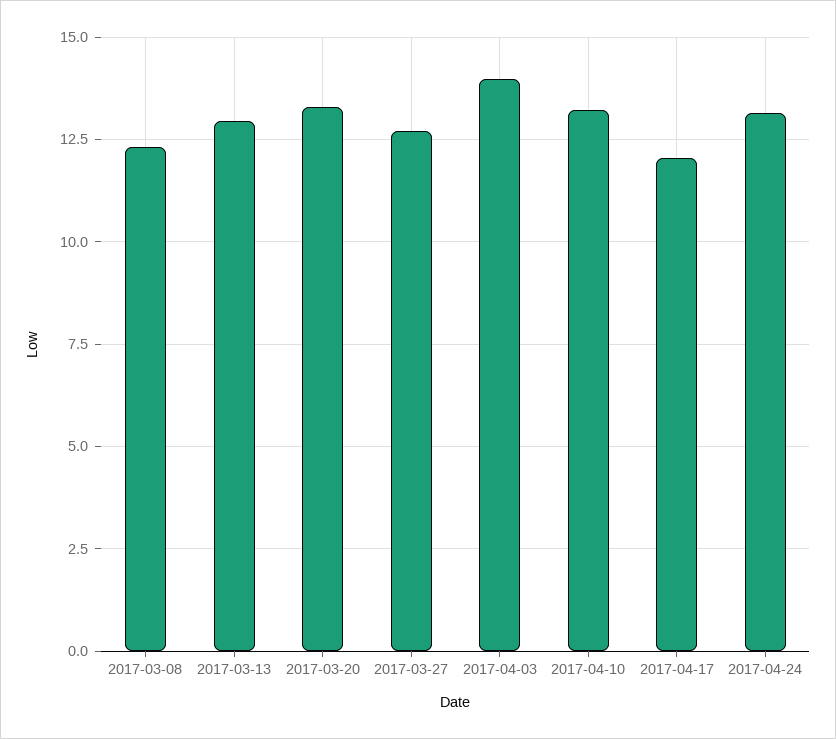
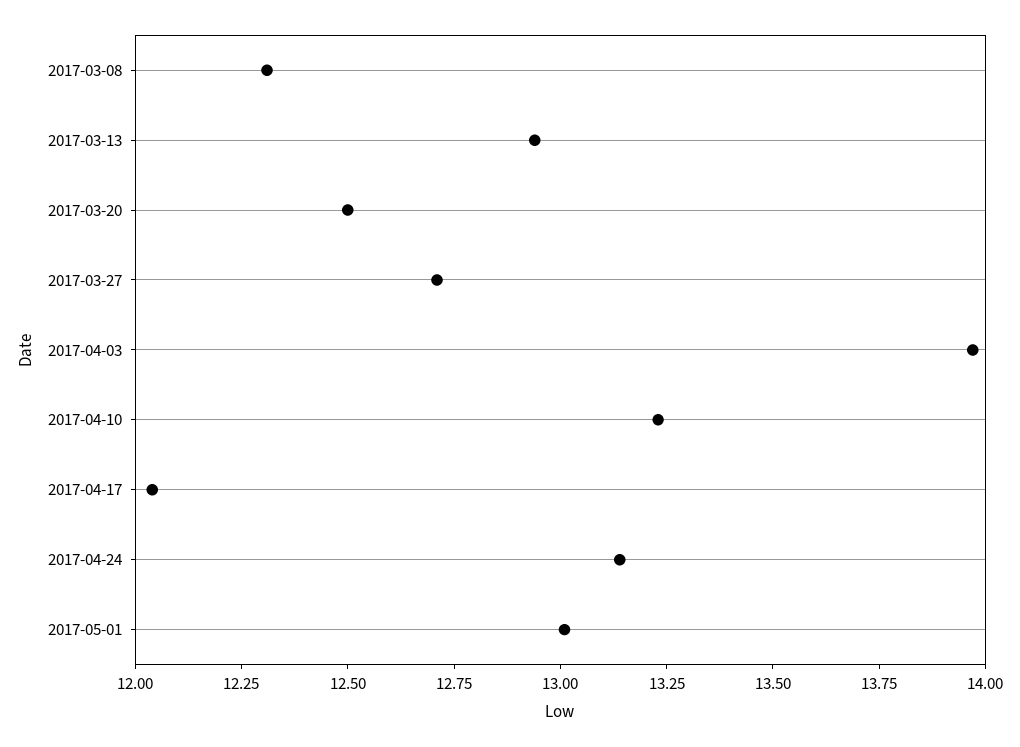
2017-03-20: 13.25 -> 12.5
2017-05-01: none -> 13

